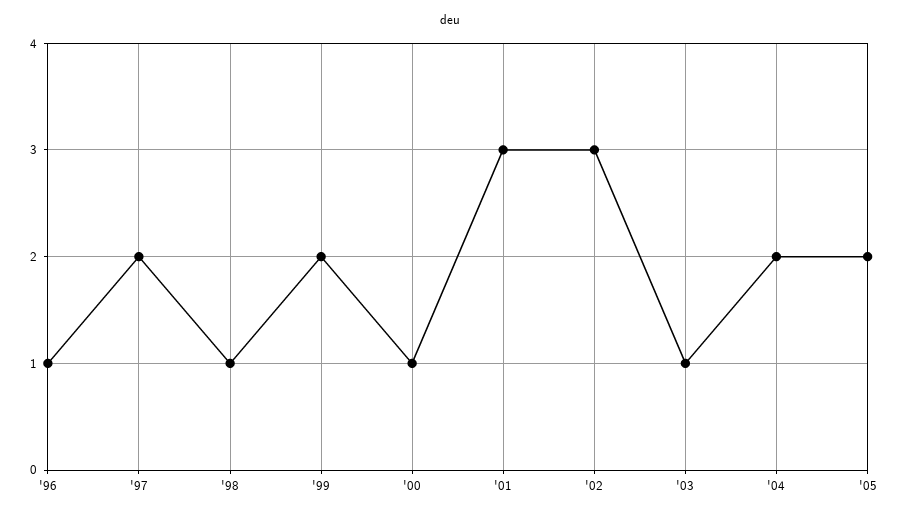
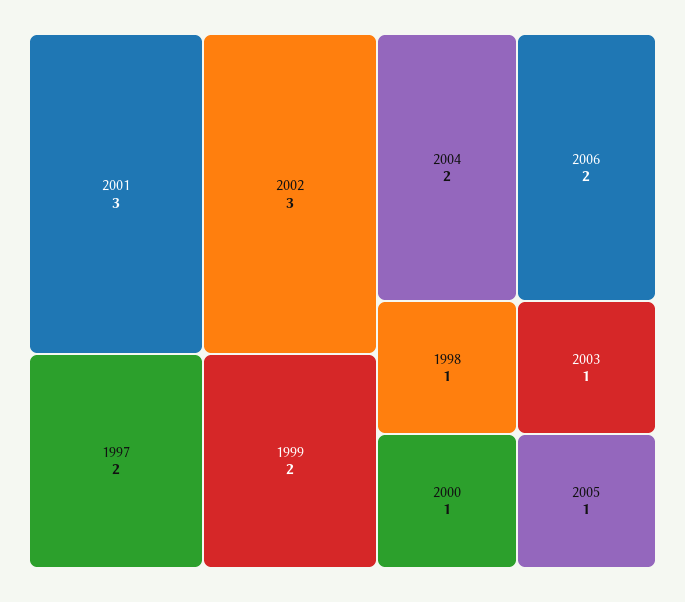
'96: 1 -> none
'05: 2 -> 1
2006: none -> 2

